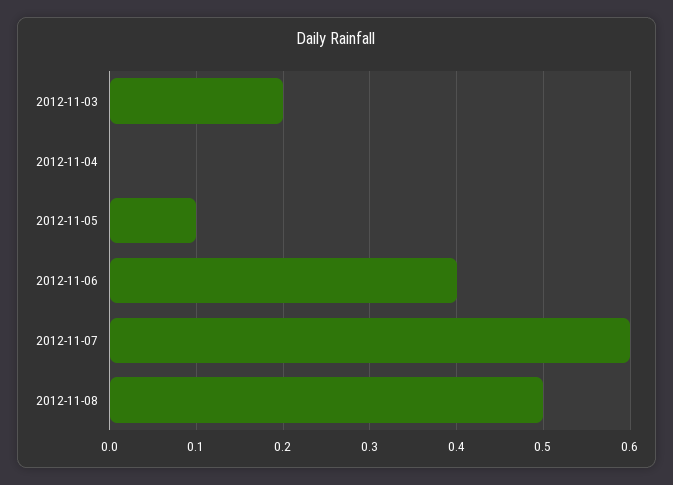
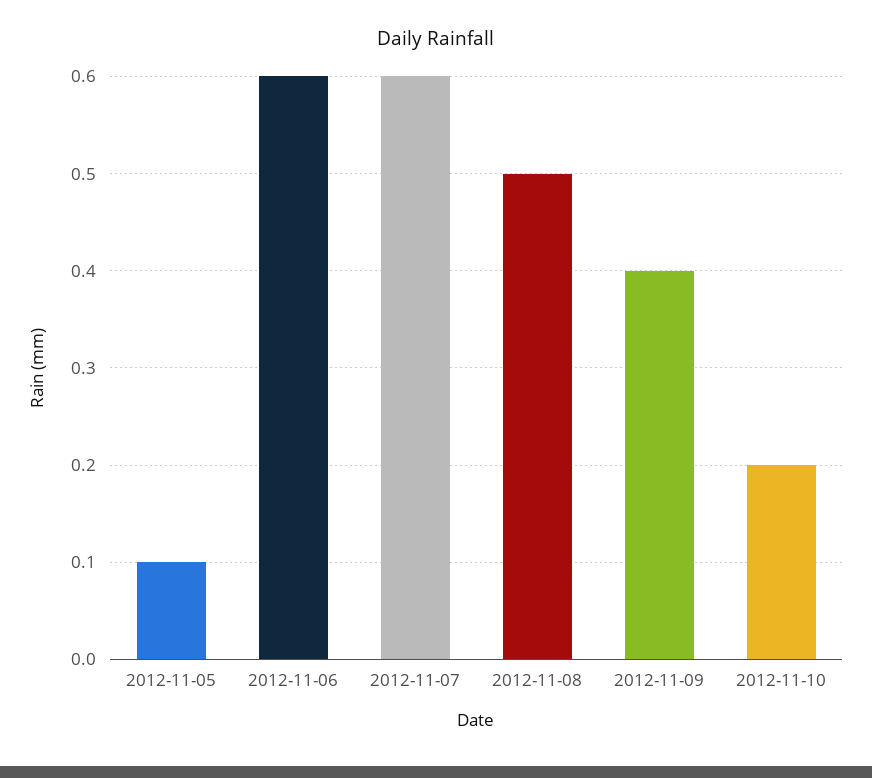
2012-11-03: 0.2 -> none
2012-11-04: 0 -> none
2012-11-06: 0.4 -> 0.6
2012-11-09: none -> 0.4
2012-11-10: none -> 0.2

